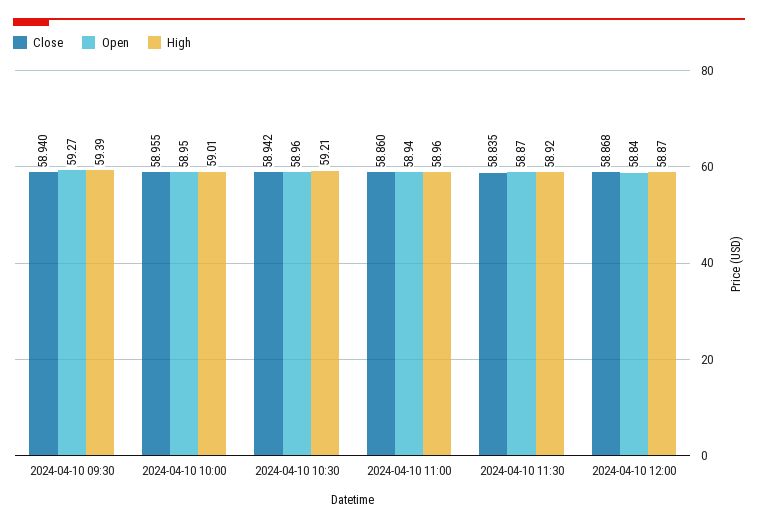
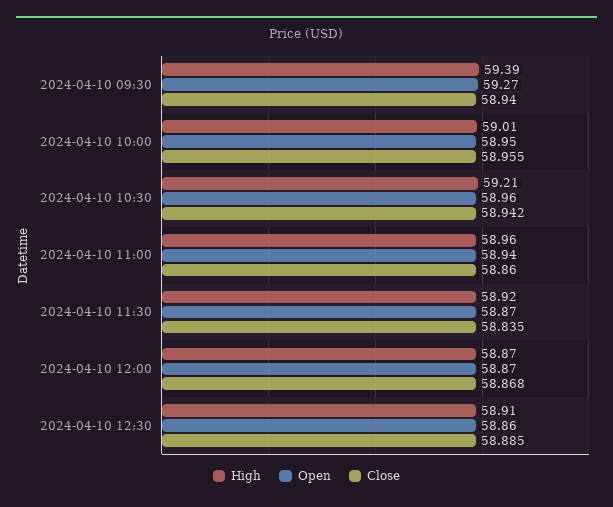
Open, 2024-04-10 12:00: 58.84 -> 58.87
High, 2024-04-10 12:30: none -> 58.91
Open, 2024-04-10 12:30: none -> 58.86
Close, 2024-04-10 12:30: none -> 58.885

